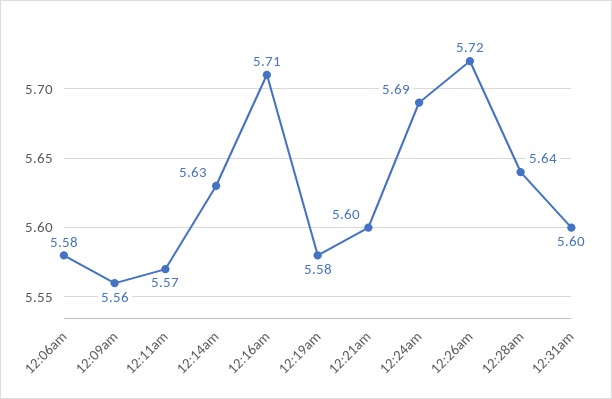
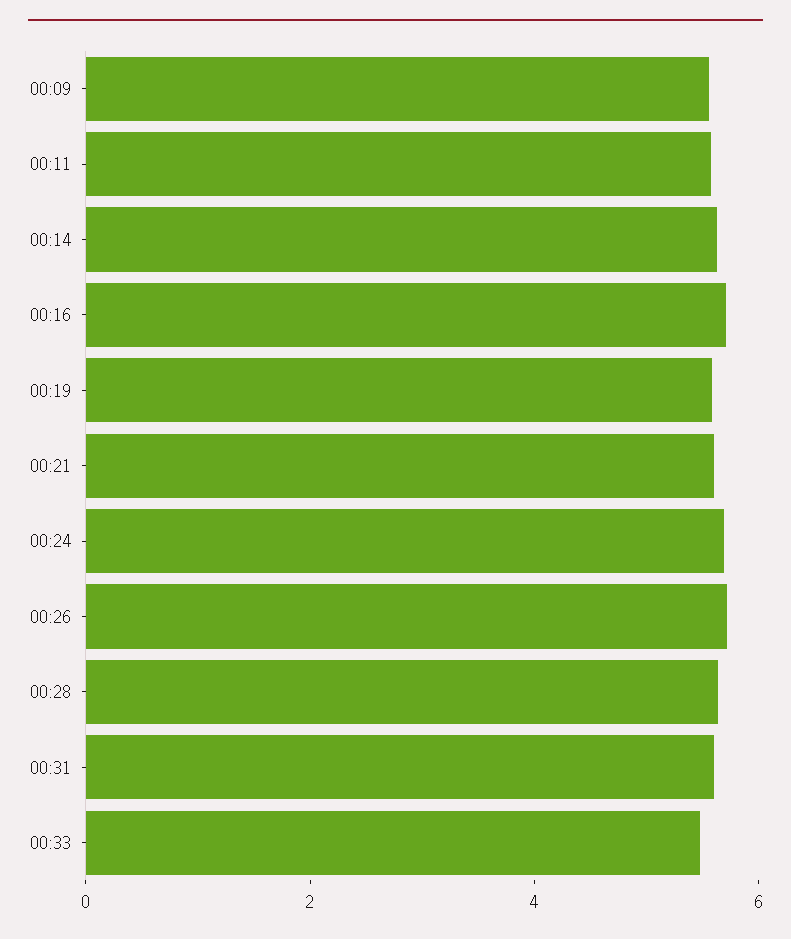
12:06am: 5.58 -> none
00:33: none -> 5.5

